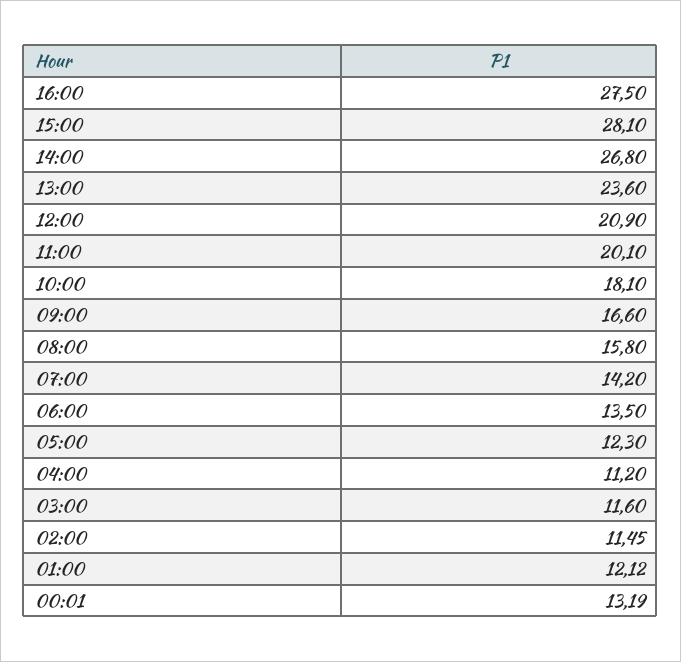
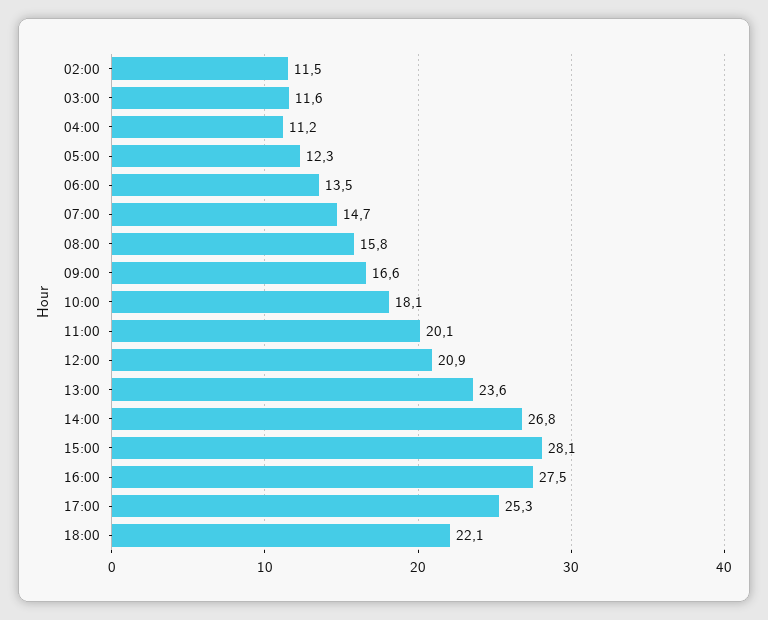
07:00: 14.2 -> 14.7
01:00: 12.12 -> none
00:01: 13.19 -> none
17:00: none -> 25.3
18:00: none -> 22.1

